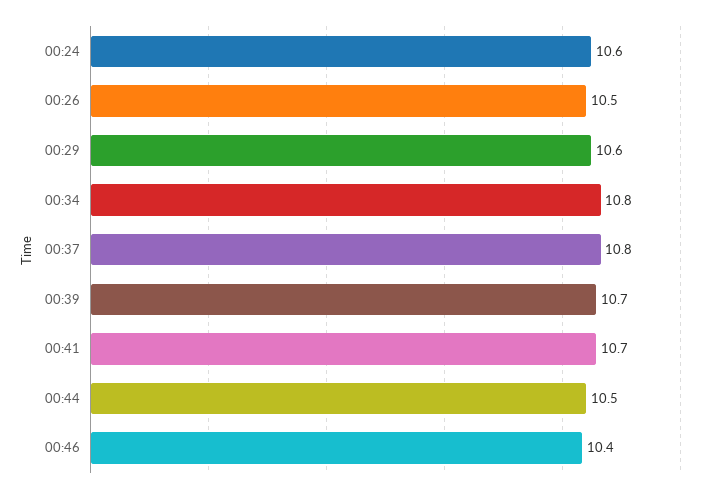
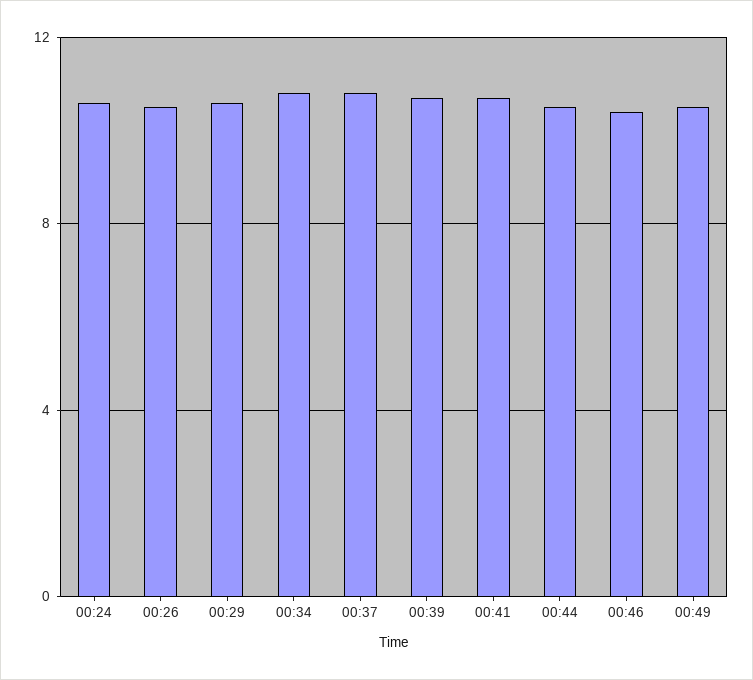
00:49: none -> 10.5

